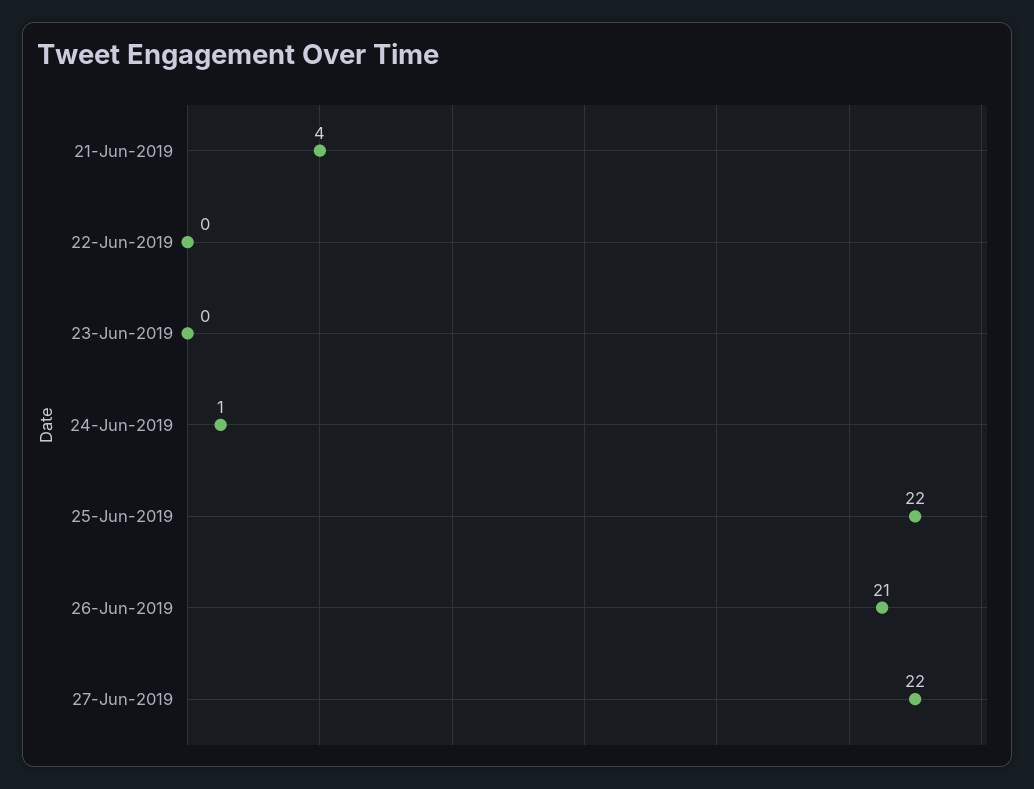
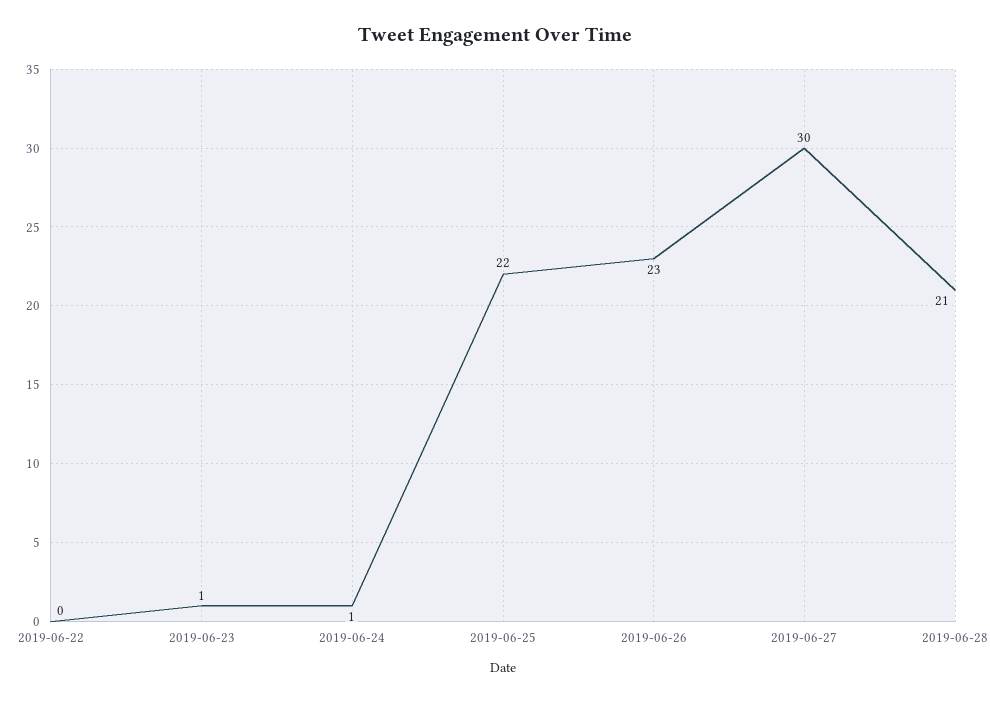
21-Jun-2019: 4 -> none
23-Jun-2019: 0 -> 1
26-Jun-2019: 21 -> 23
27-Jun-2019: 22 -> 30
2019-06-28: none -> 21

